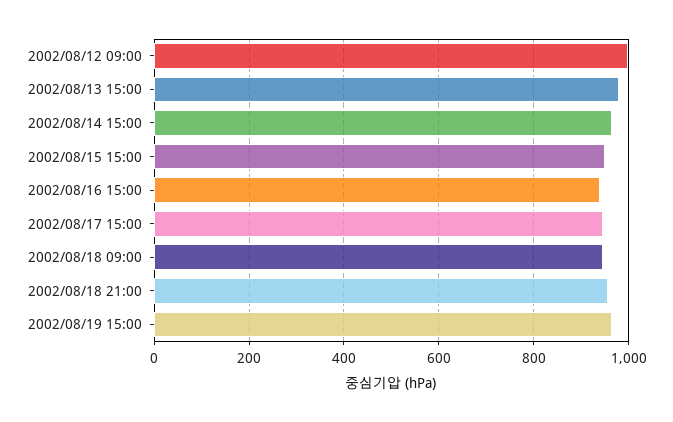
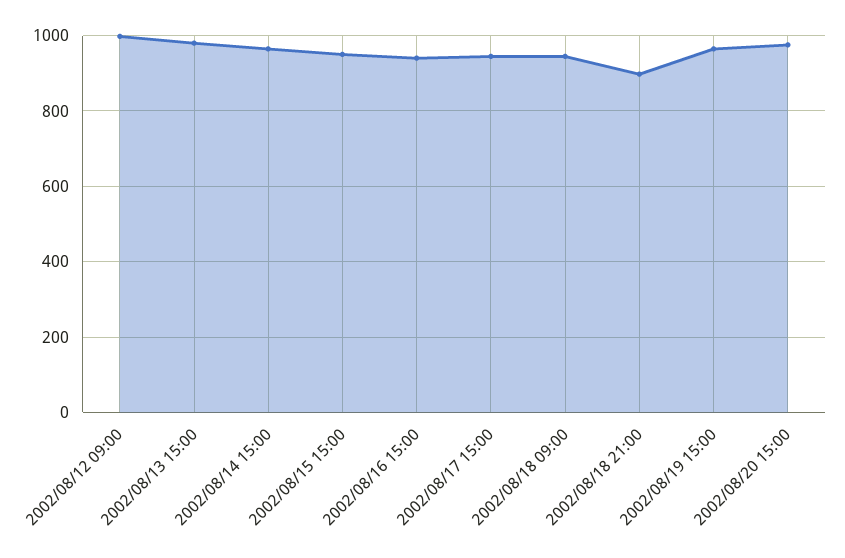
2002/08/18 21:00: 960 -> 900
2002/08/20 15:00: none -> 980

